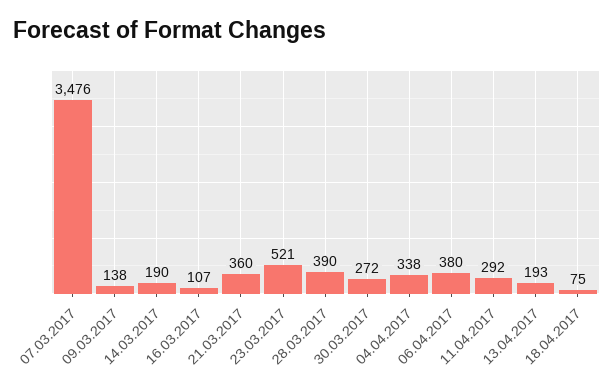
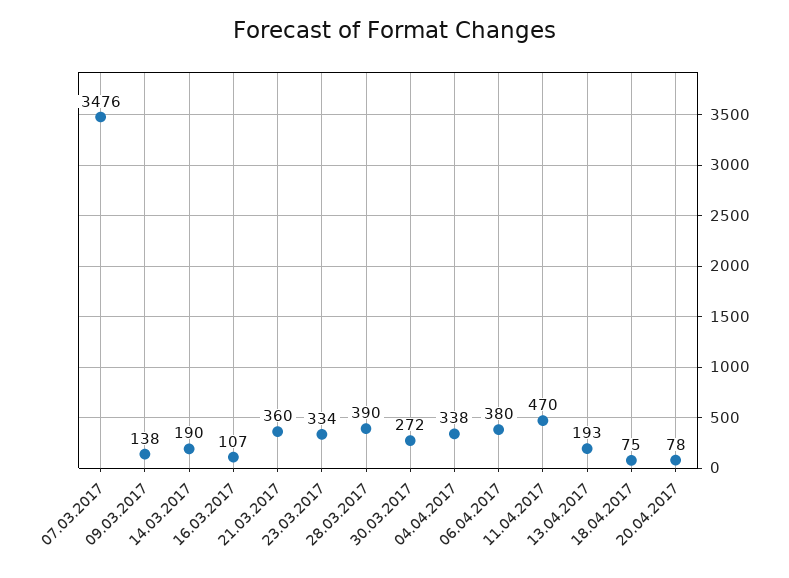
23.03.2017: 521 -> 334
11.04.2017: 292 -> 470
20.04.2017: none -> 78

